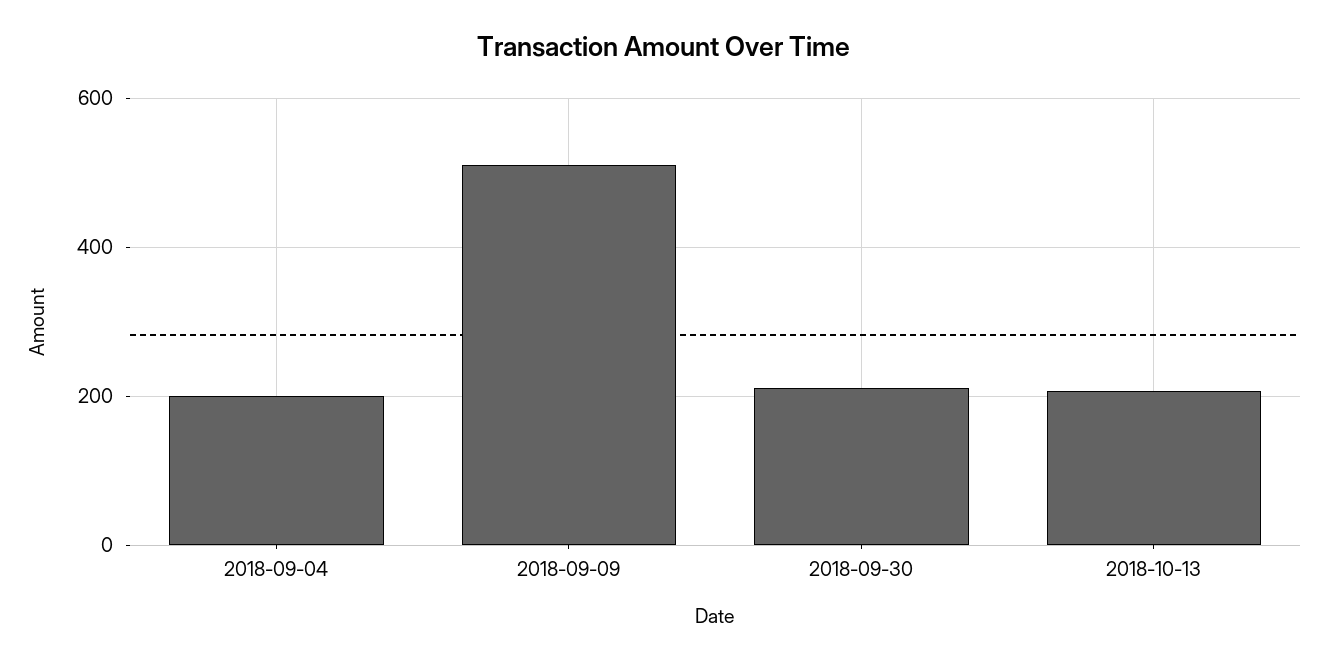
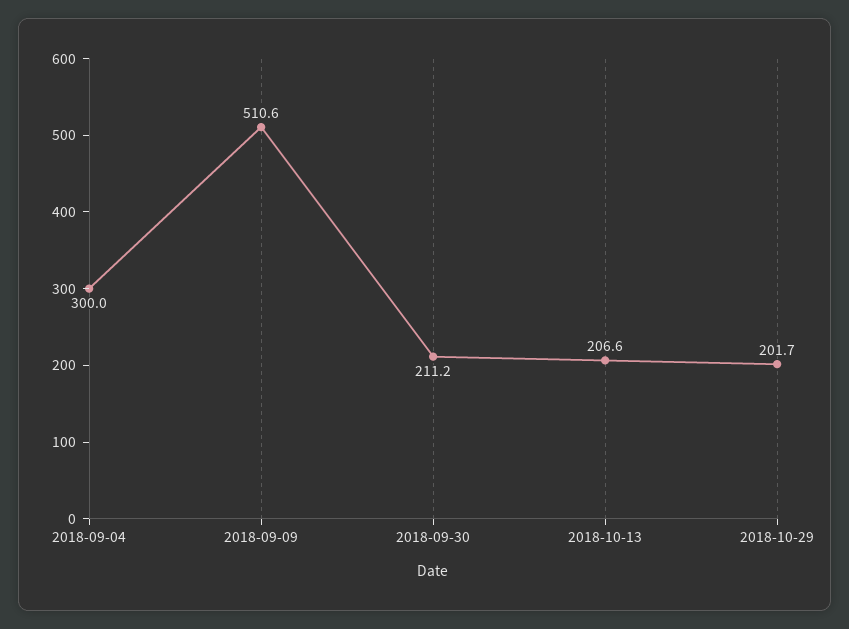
2018-09-04: 200 -> 300
2018-10-29: none -> 201.7

